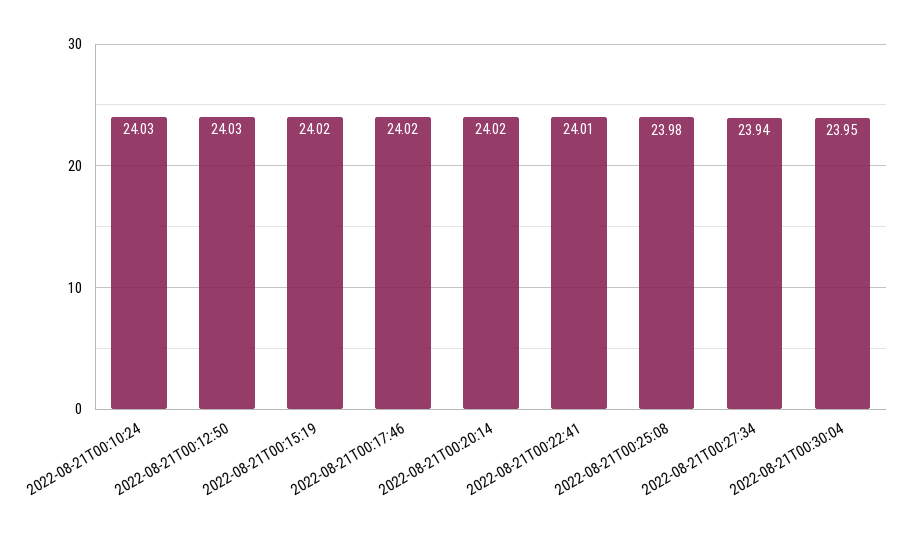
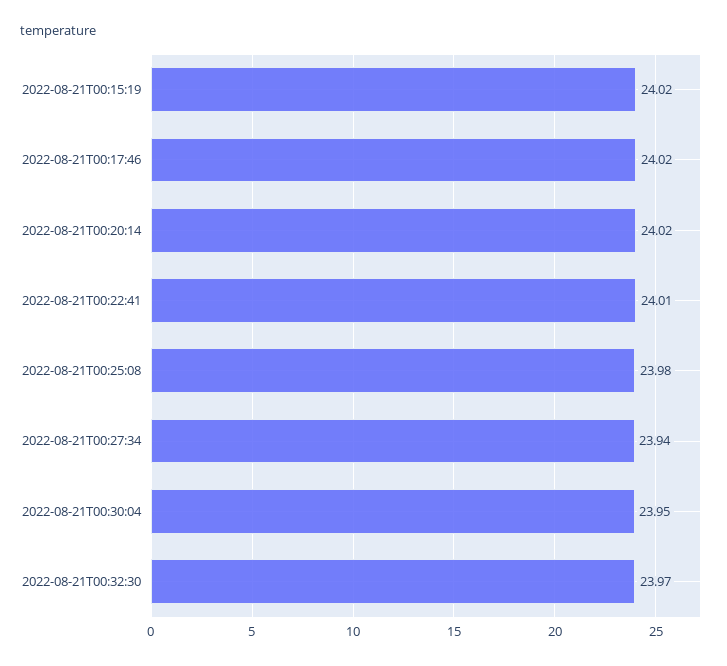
2022-08-21T00:10:24: 24.03 -> none
2022-08-21T00:12:50: 24.03 -> none
2022-08-21T00:32:30: none -> 23.97

